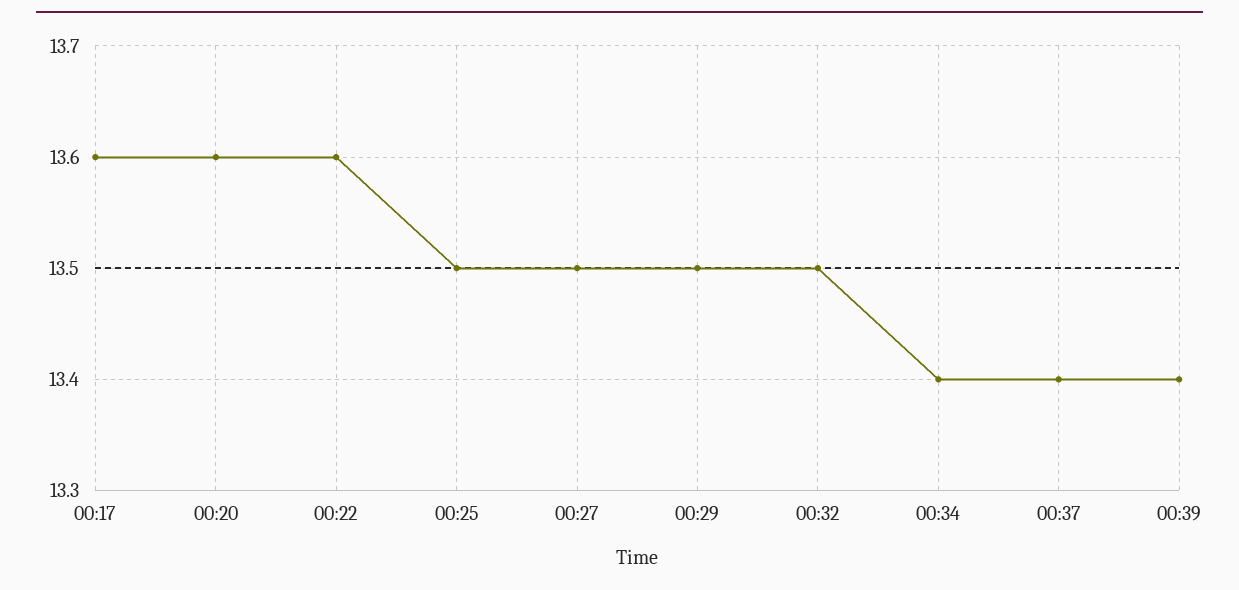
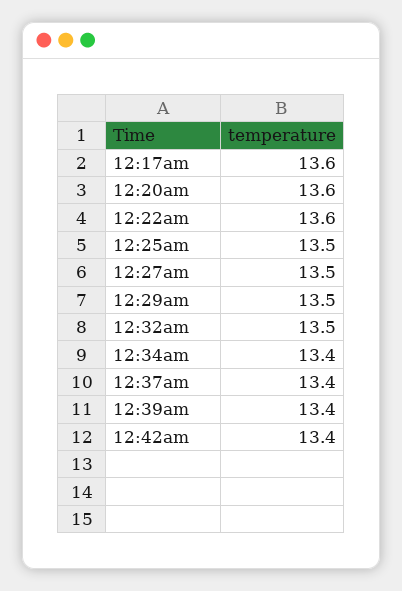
12:42am: none -> 13.4

